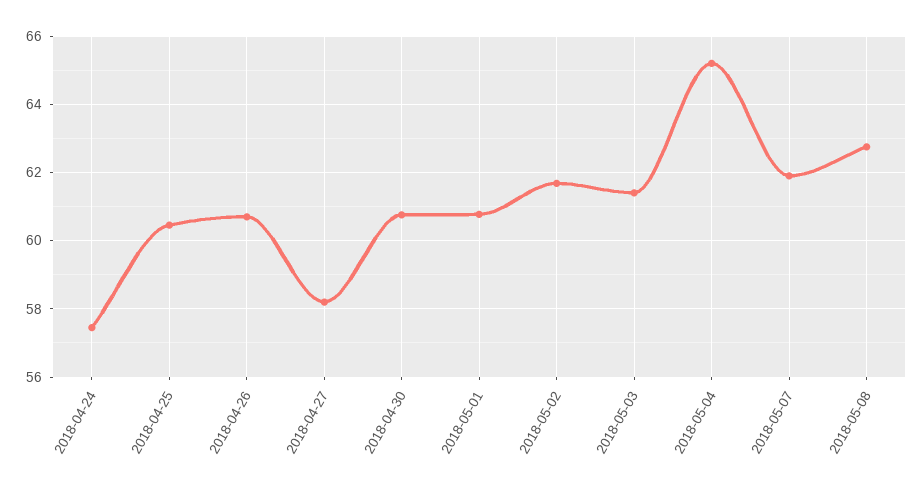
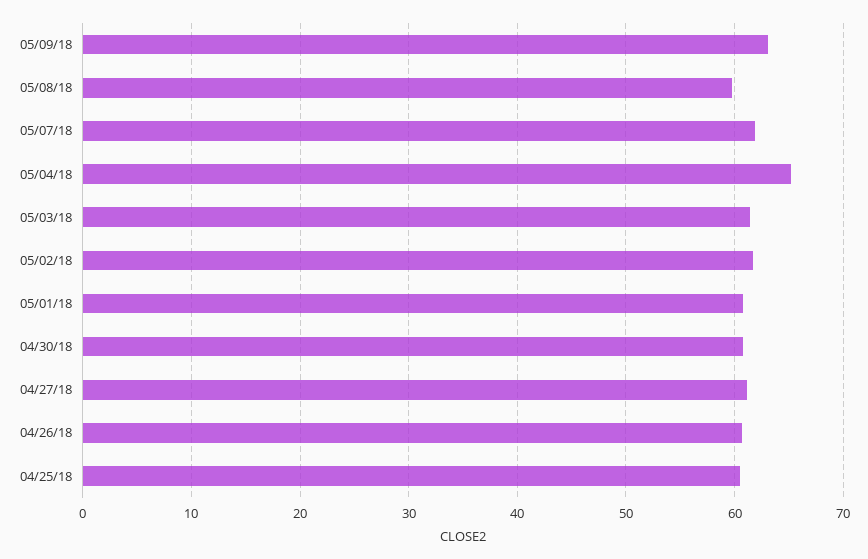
2018-04-24: 57.4 -> none
2018-04-27: 58.2 -> 61
2018-05-08: 62.8 -> 60
05/09/18: none -> 63

